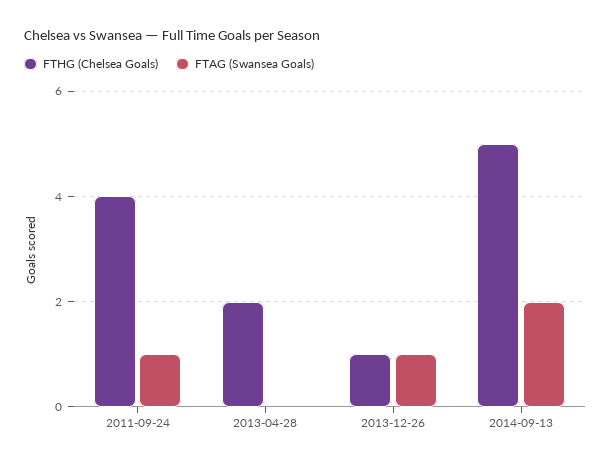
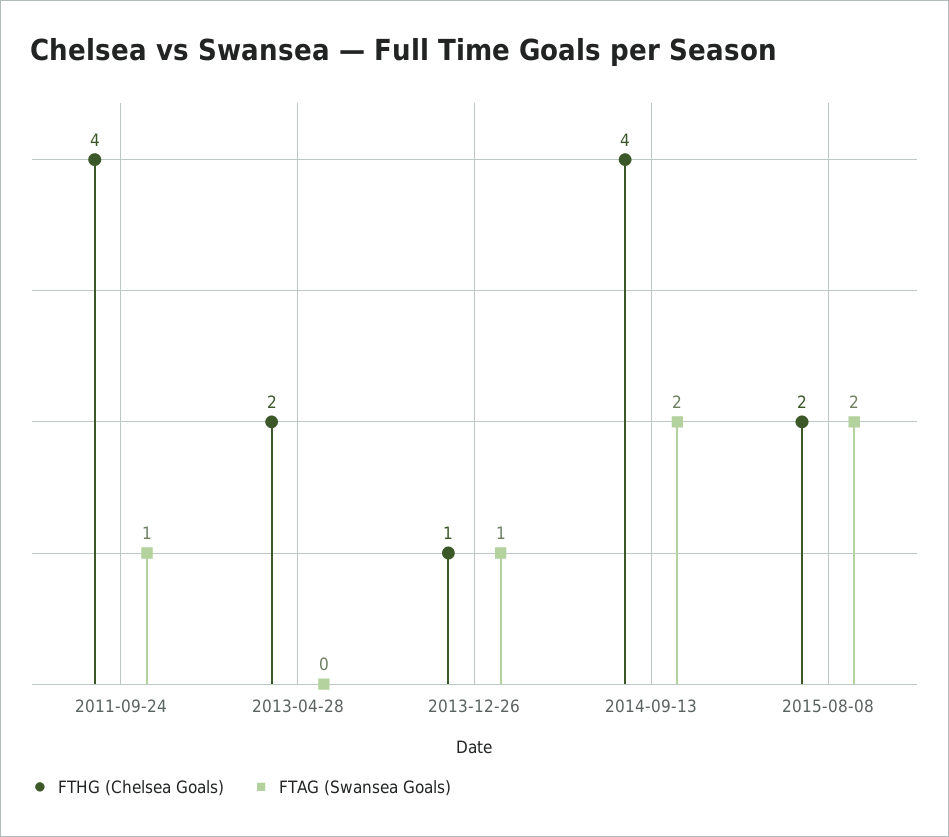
FTHG (Chelsea Goals), 2014-09-13: 5 -> 4
FTHG (Chelsea Goals), 2015-08-08: none -> 2
FTAG (Swansea Goals), 2015-08-08: none -> 2

